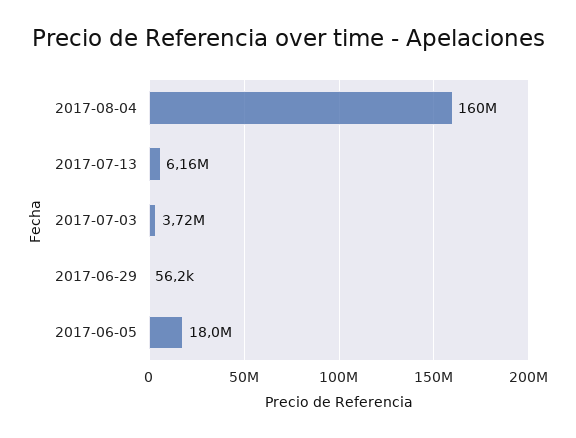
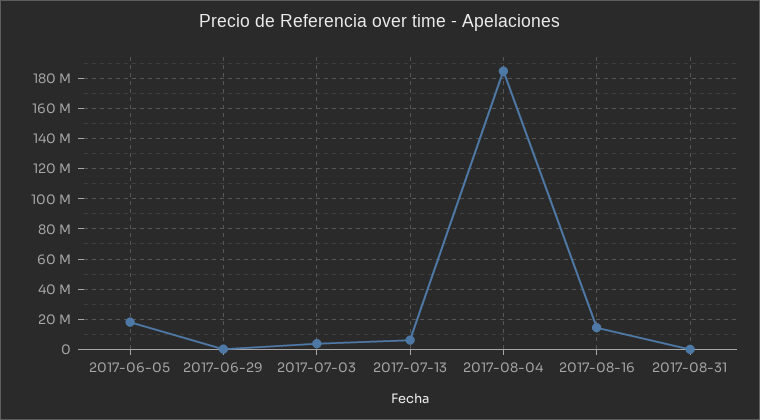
2017-08-04: 160000000 -> 185000000
2017-08-16: none -> 15000000
2017-08-31: none -> 0

